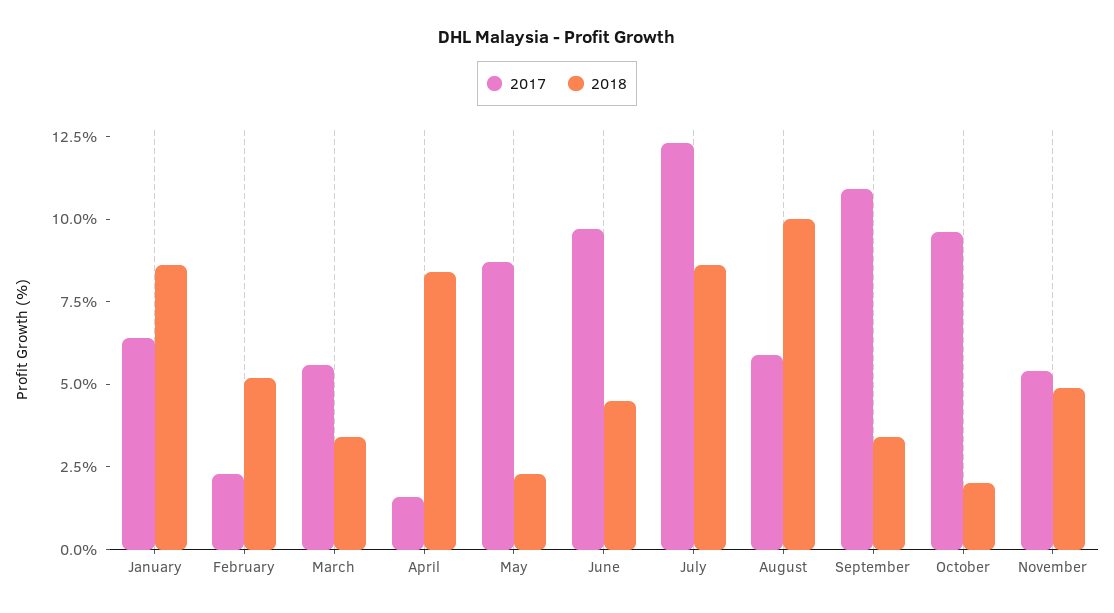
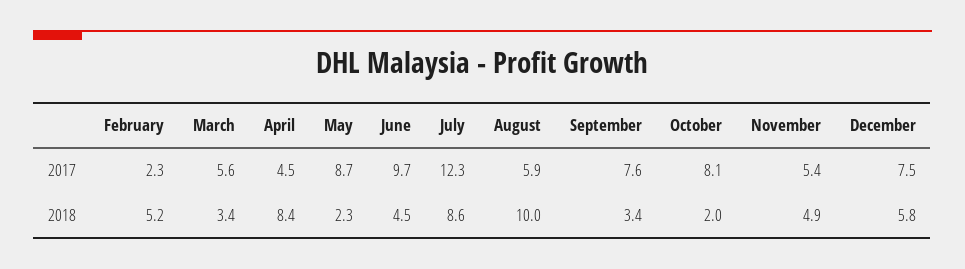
2017, January: 6.5 -> none
2018, January: 8.5 -> none
2017, April: 1.5 -> 4.5
2017, September: 11 -> 7.6
2017, October: 9.5 -> 8.1
2017, December: none -> 7.5
2018, December: none -> 5.8

